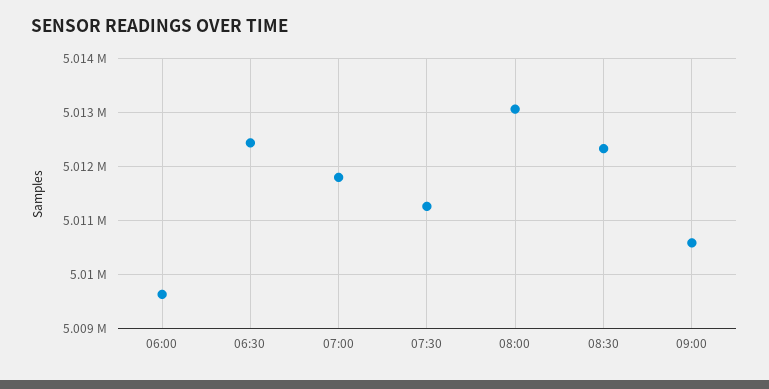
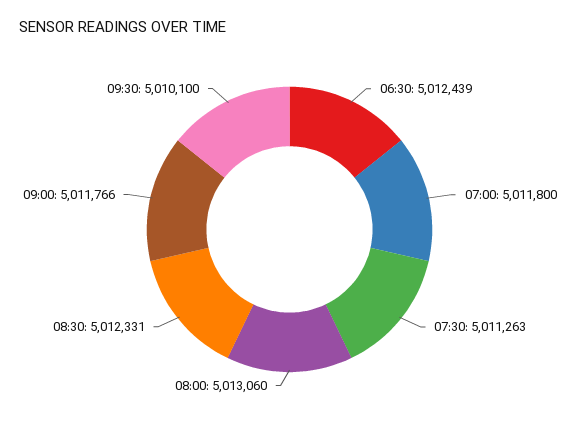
06:00: 5009600 -> none
09:00: 5010600 -> 5011766
09:30: none -> 5010100

